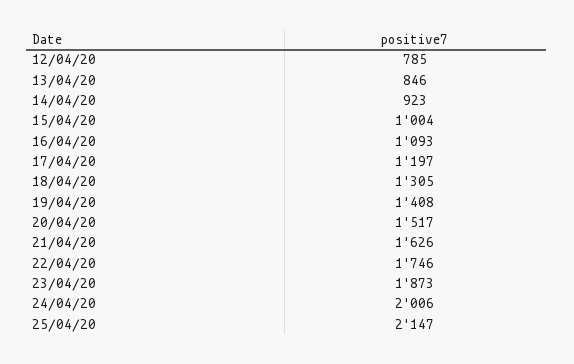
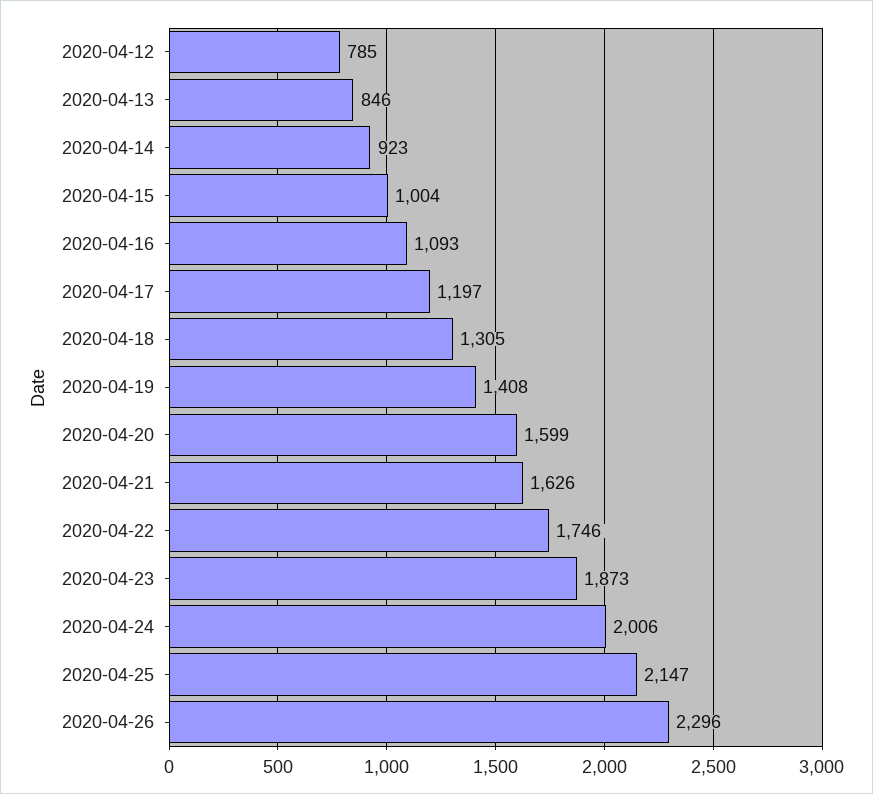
20/04/20: 1517 -> 1599
2020-04-26: none -> 2296

